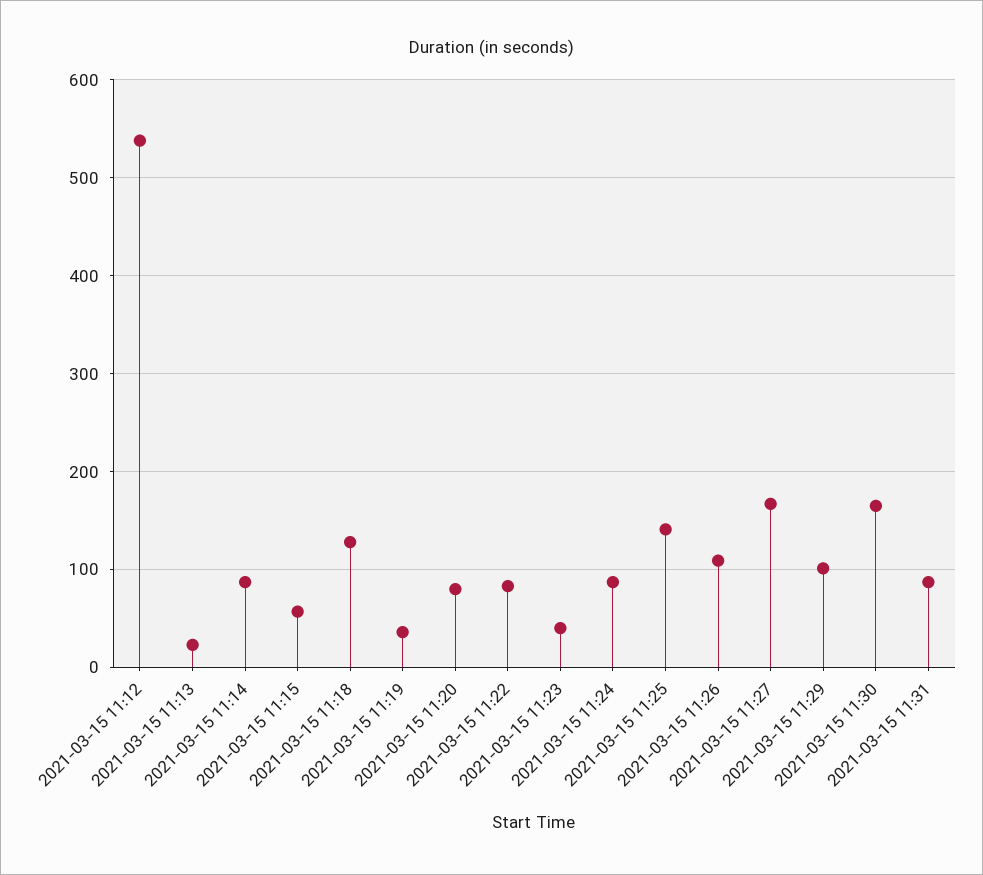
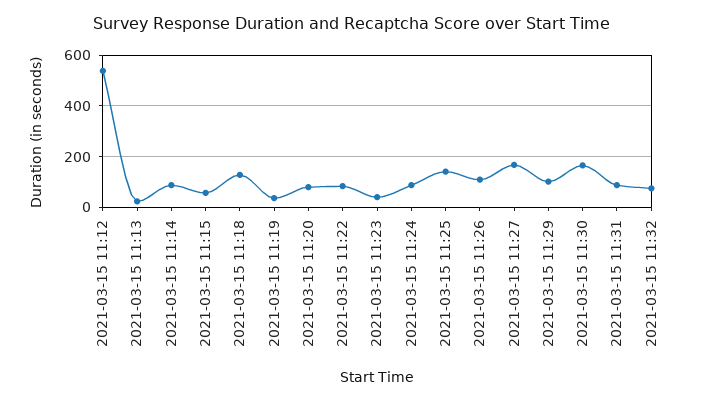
2021-03-15 11:32: none -> 75

